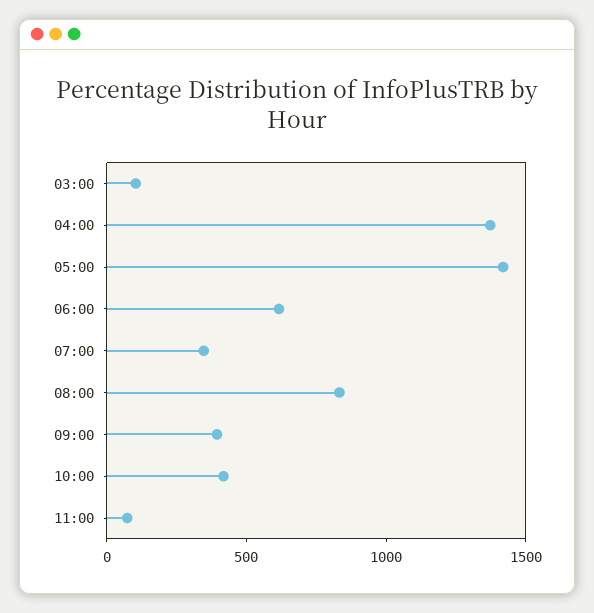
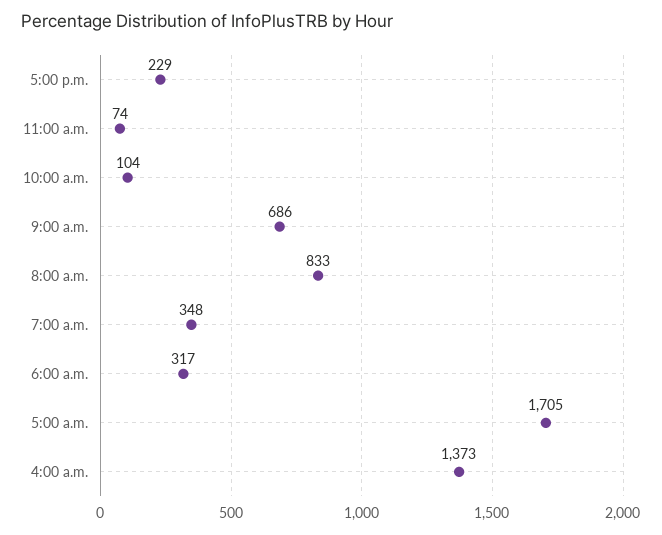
03:00: 100 -> none
05:00: 1400 -> 1705
06:00: 600 -> 317
09:00: 400 -> 686
10:00: 400 -> 104
5:00 p.m.: none -> 229

